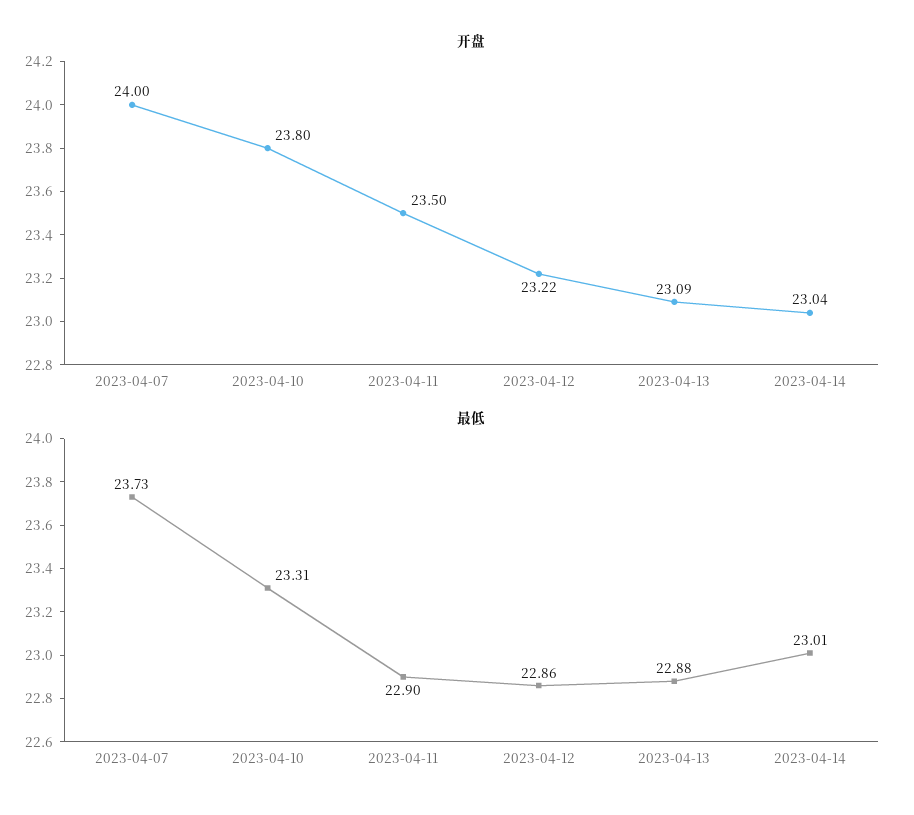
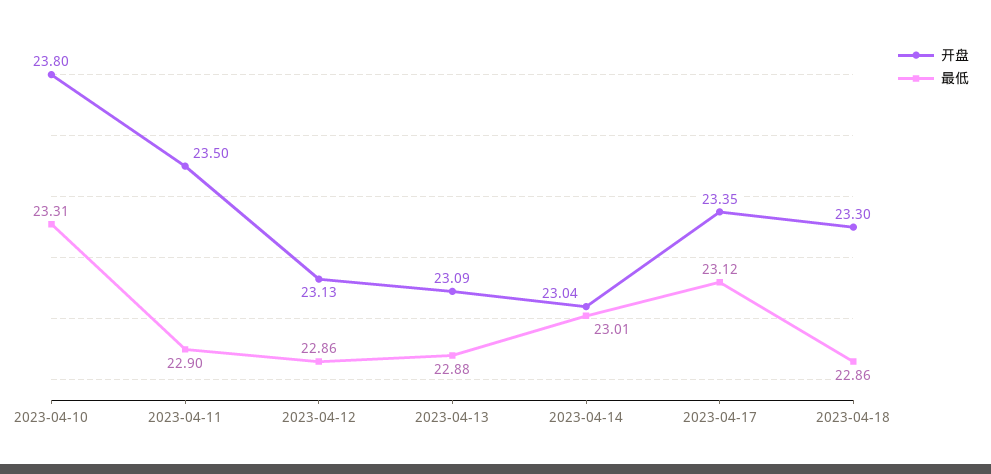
开盘, 2023-04-07: 24 -> none
开盘, 2023-04-12: 23.22 -> 23.13
最低, 2023-04-07: 23.73 -> none
开盘, 2023-04-17: none -> 23.35
最低, 2023-04-17: none -> 23.12
开盘, 2023-04-18: none -> 23.3
最低, 2023-04-18: none -> 22.86

